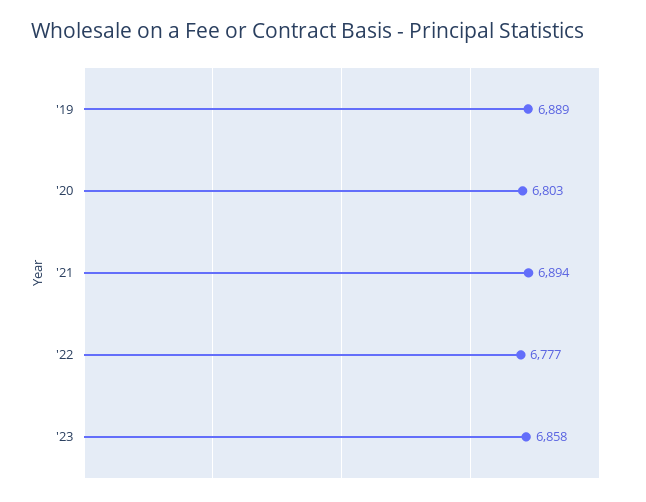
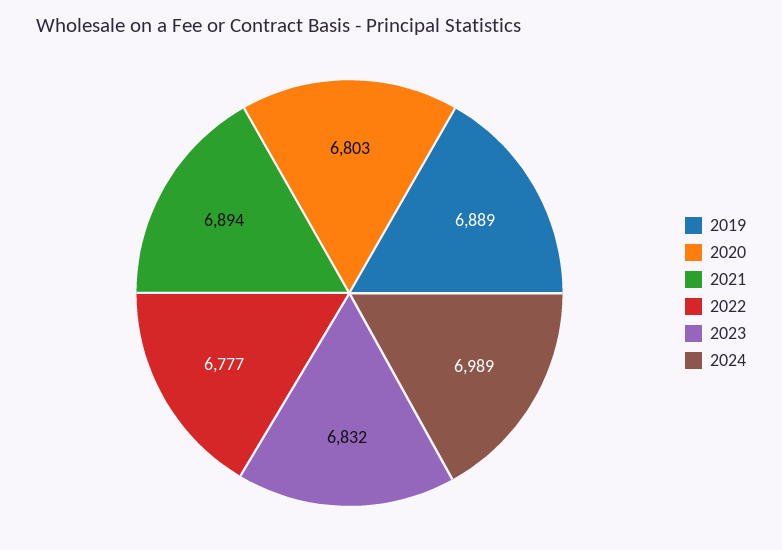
'23: 6858 -> 6832
2024: none -> 6989

